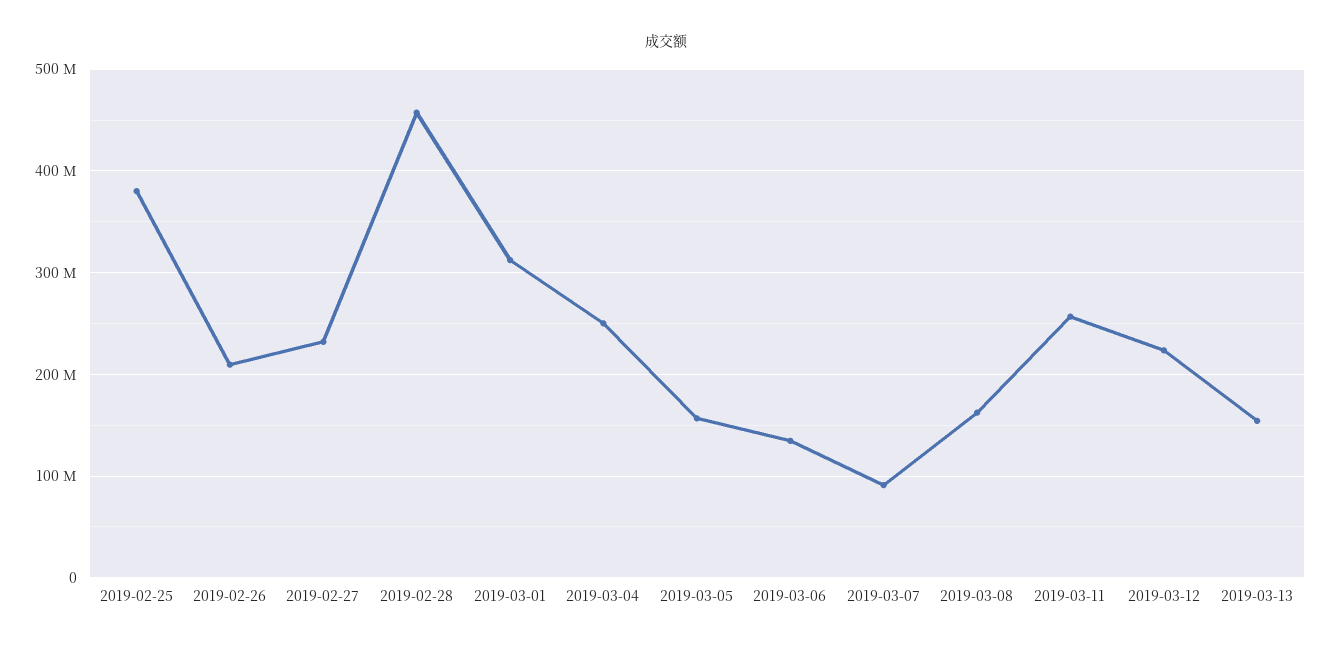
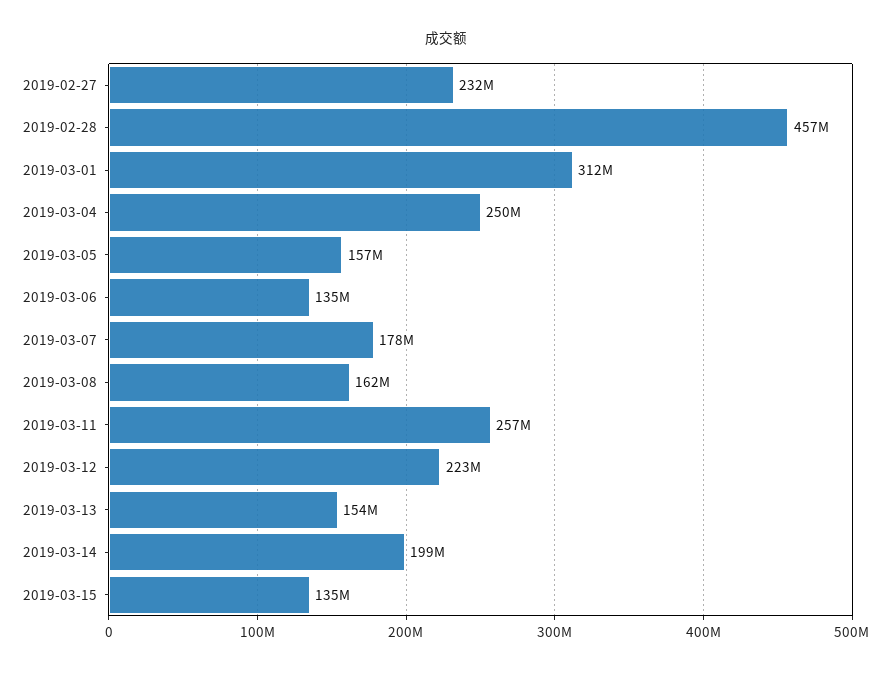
2019-02-25: 380000000 -> none
2019-02-26: 210000000 -> none
2019-03-07: 90000000 -> 178000000
2019-03-14: none -> 199000000
2019-03-15: none -> 135000000

